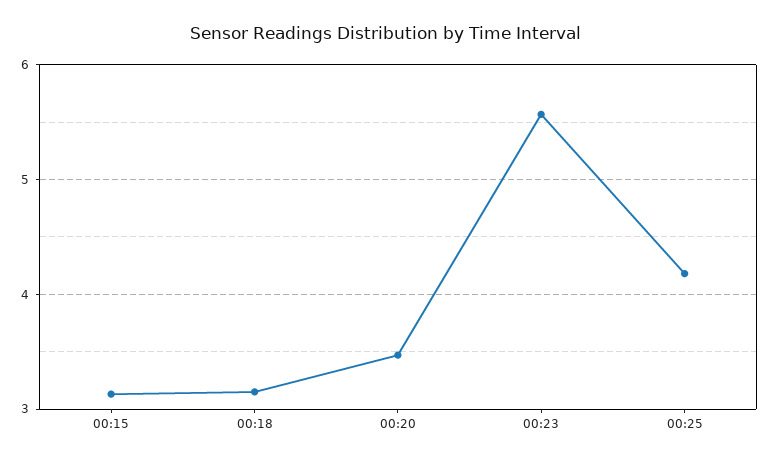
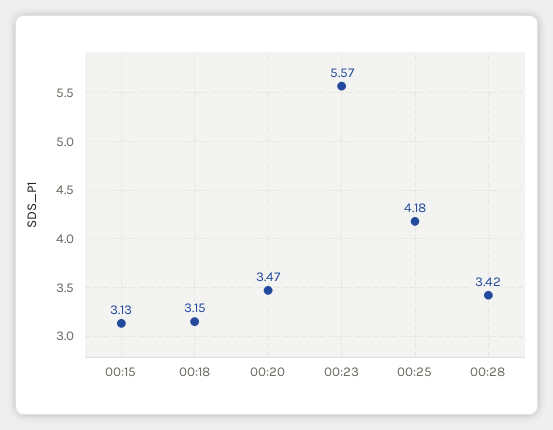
00:28: none -> 3.42

